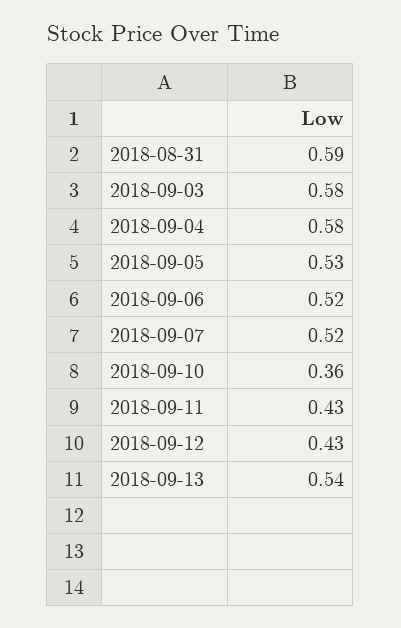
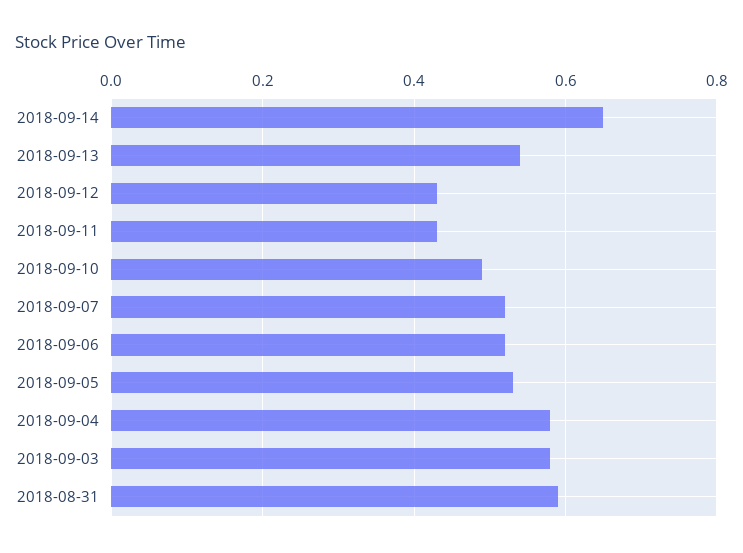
2018-09-10: 0.36 -> 0.5
2018-09-14: none -> 0.65

